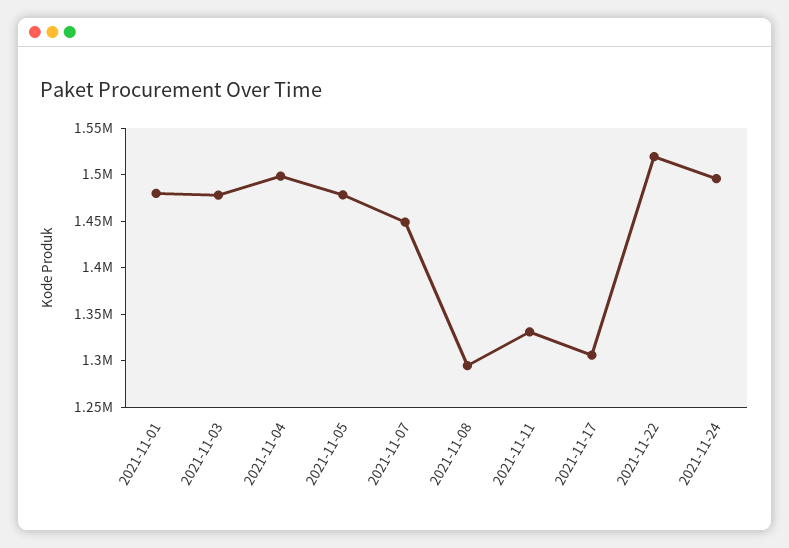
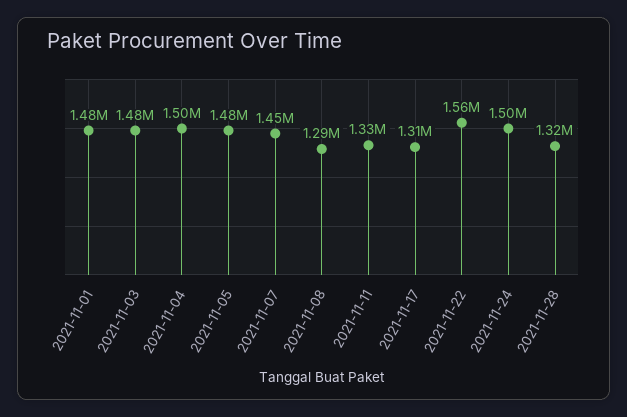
2021-11-22: 1520000 -> 1560000
2021-11-28: none -> 1320000

